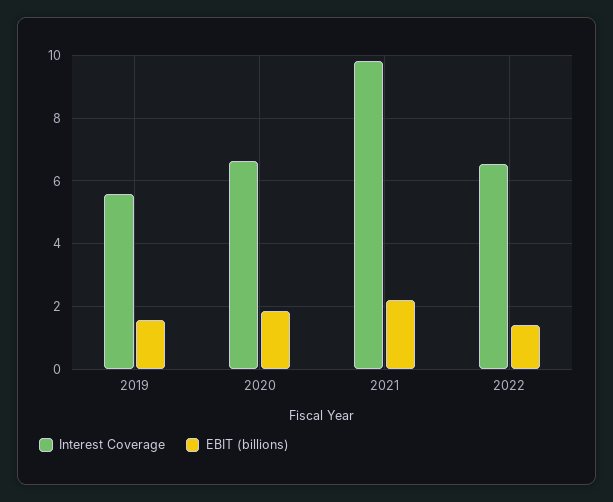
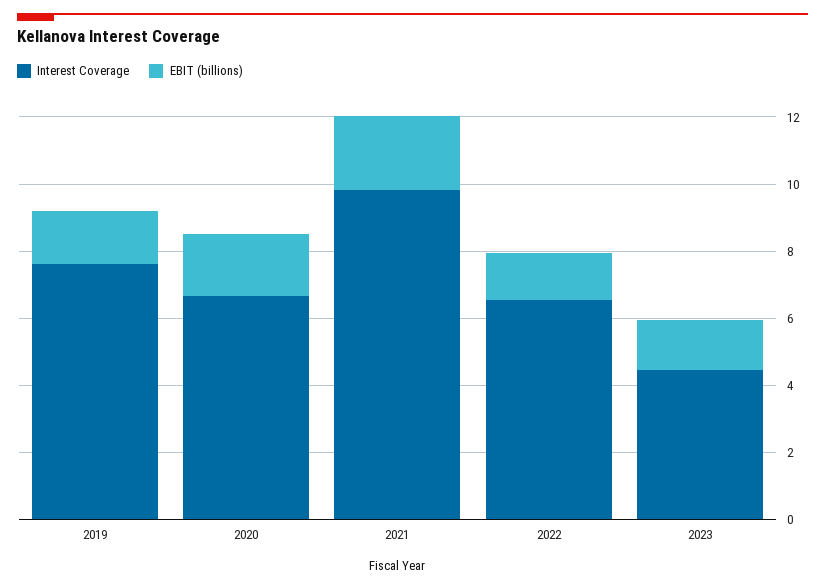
Interest Coverage, 2019: 5.6 -> 7.5
Interest Coverage, 2023: none -> 4.5
EBIT (billions), 2023: none -> 1.5

